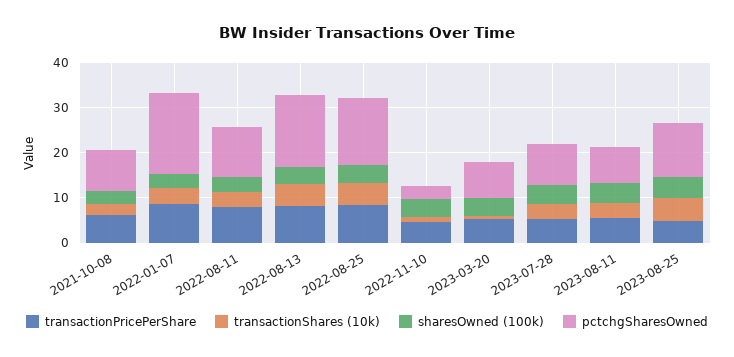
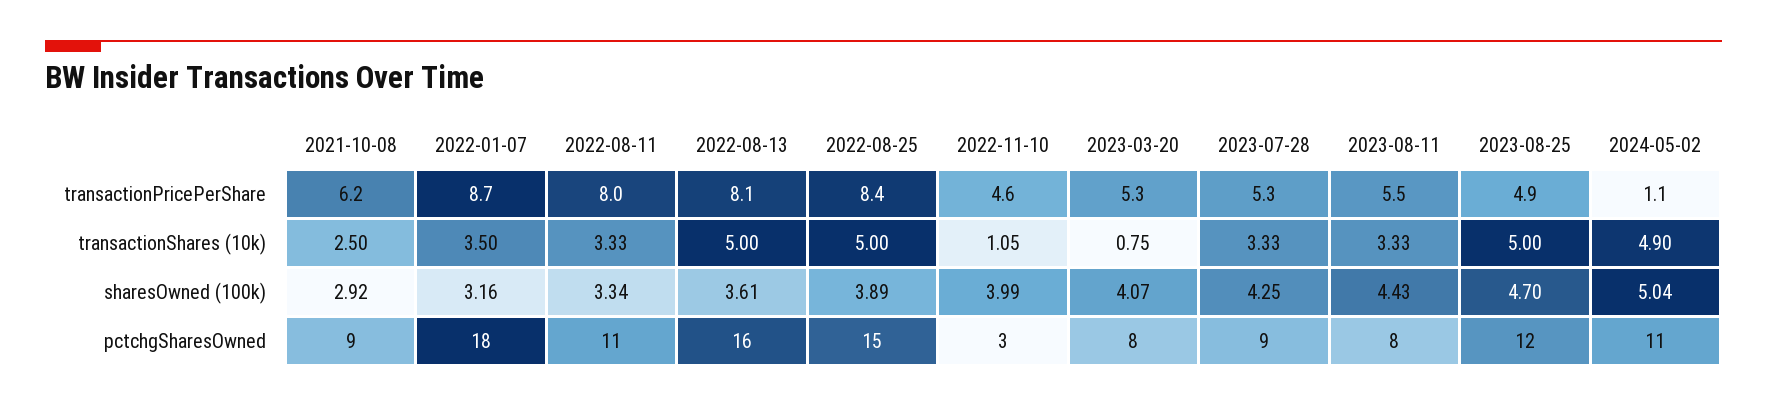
transactionPricePerShare, 2024-05-02: none -> 1.1
transactionShares (10k), 2024-05-02: none -> 4.9
sharesOwned (100k), 2024-05-02: none -> 5.04
pctchgSharesOwned, 2024-05-02: none -> 11

